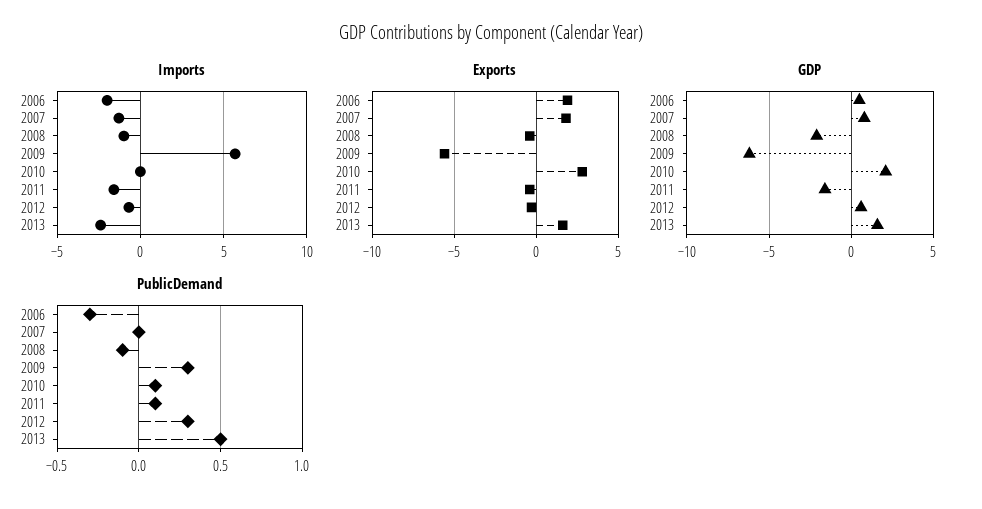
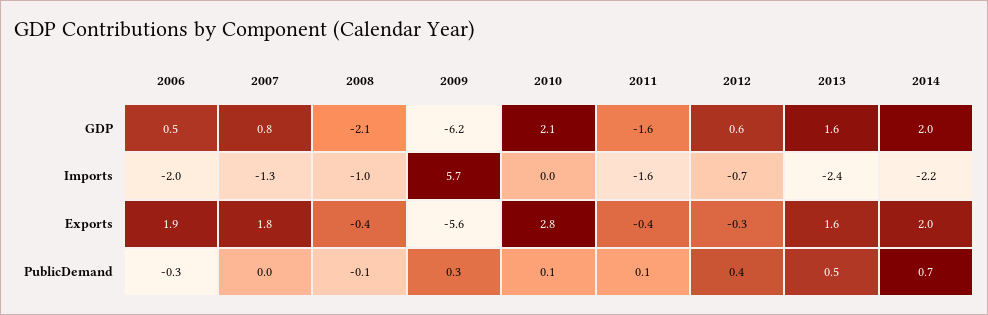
PublicDemand, 2012: 0.3 -> 0.4
GDP, 2014: none -> 2
Imports, 2014: none -> -2.2
Exports, 2014: none -> 2
PublicDemand, 2014: none -> 0.7

